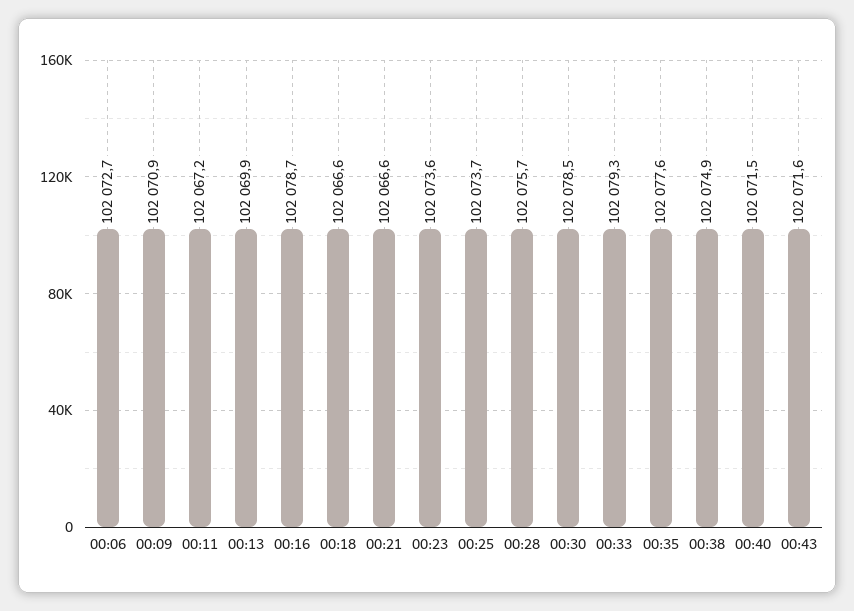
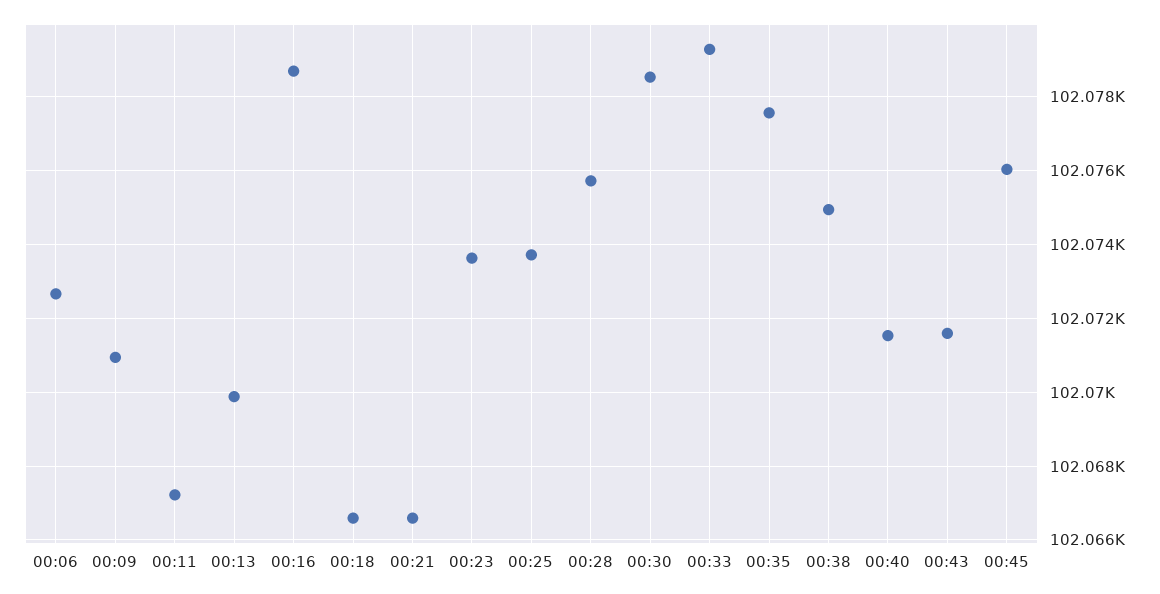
00:45: none -> 102076

